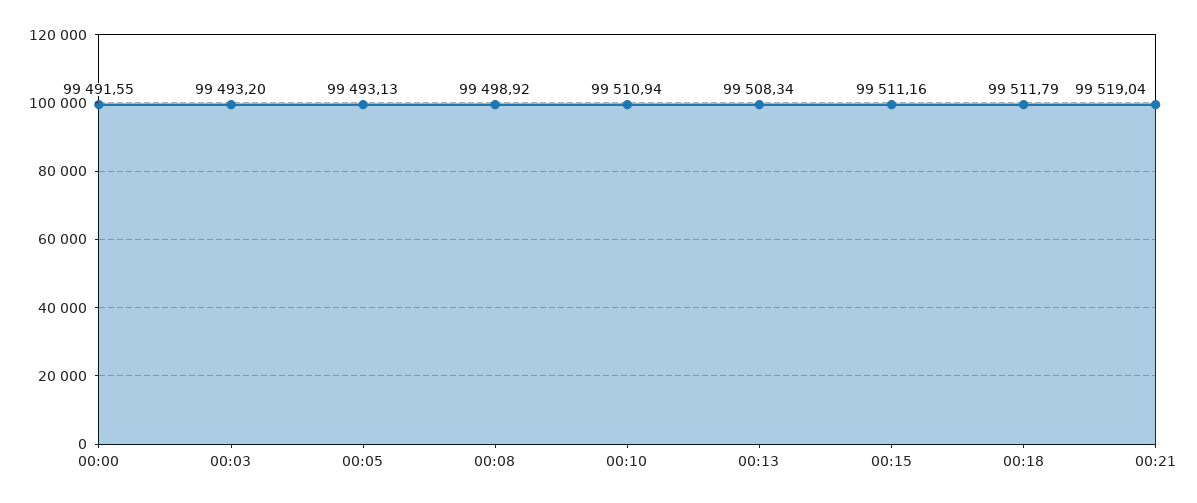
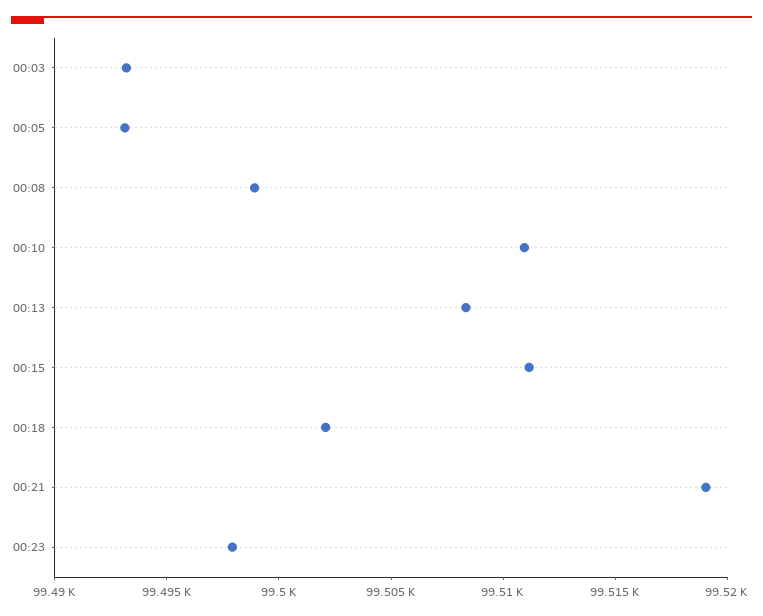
00:00: 99491.55 -> none
00:18: 99511.79 -> 99502
00:23: none -> 99498

